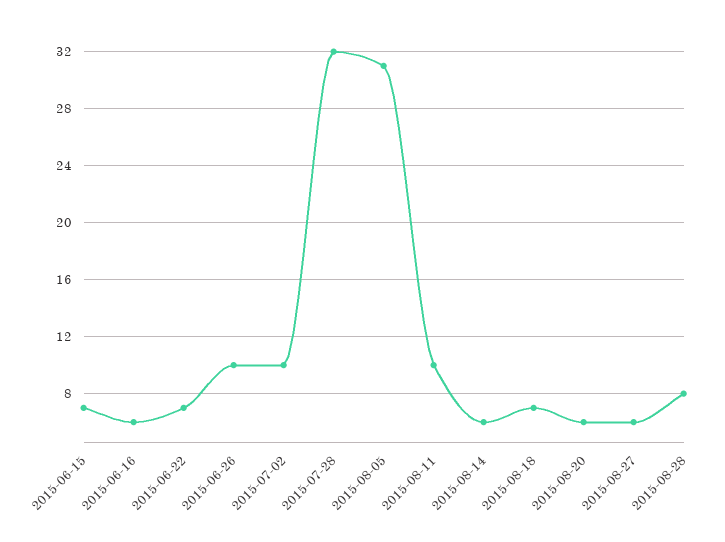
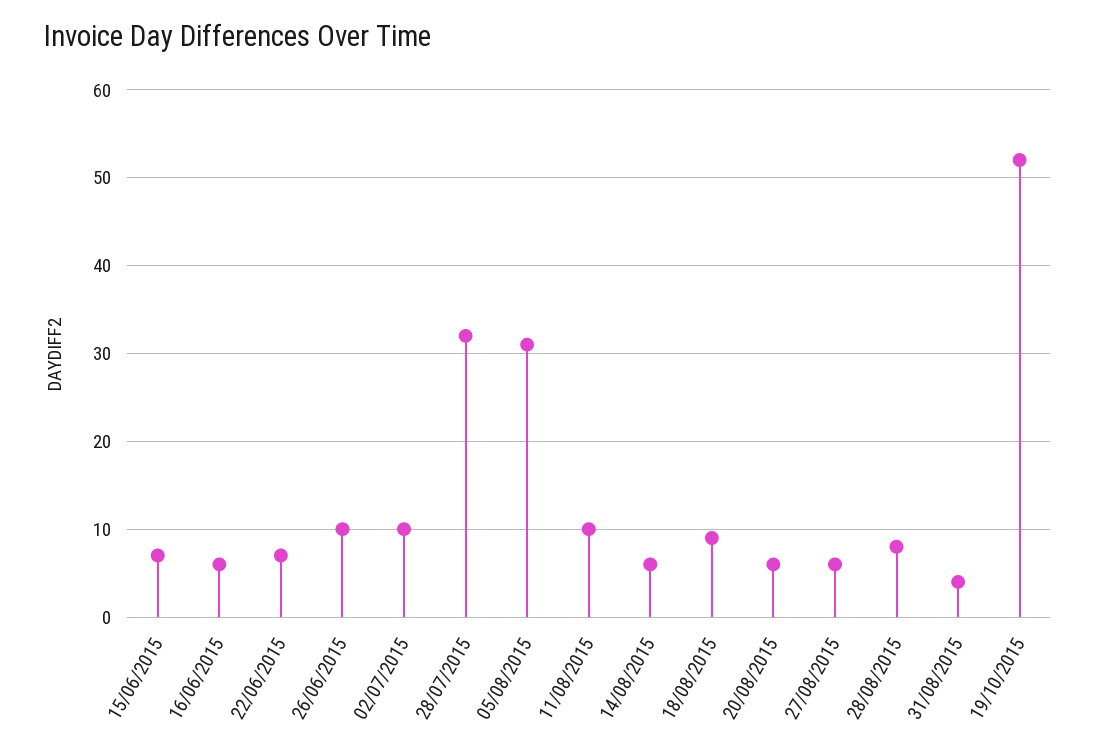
2015-08-18: 7 -> 9
31/08/2015: none -> 4
19/10/2015: none -> 52

